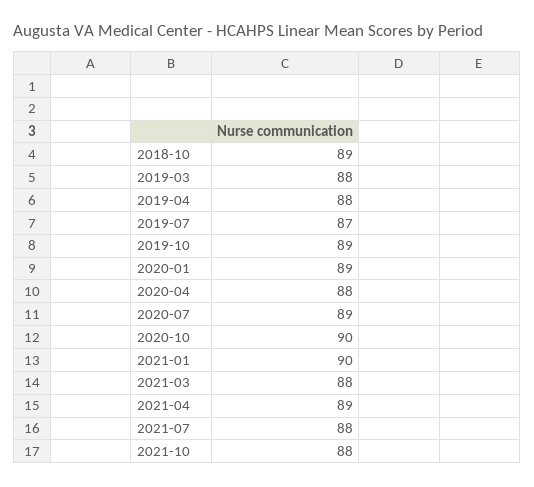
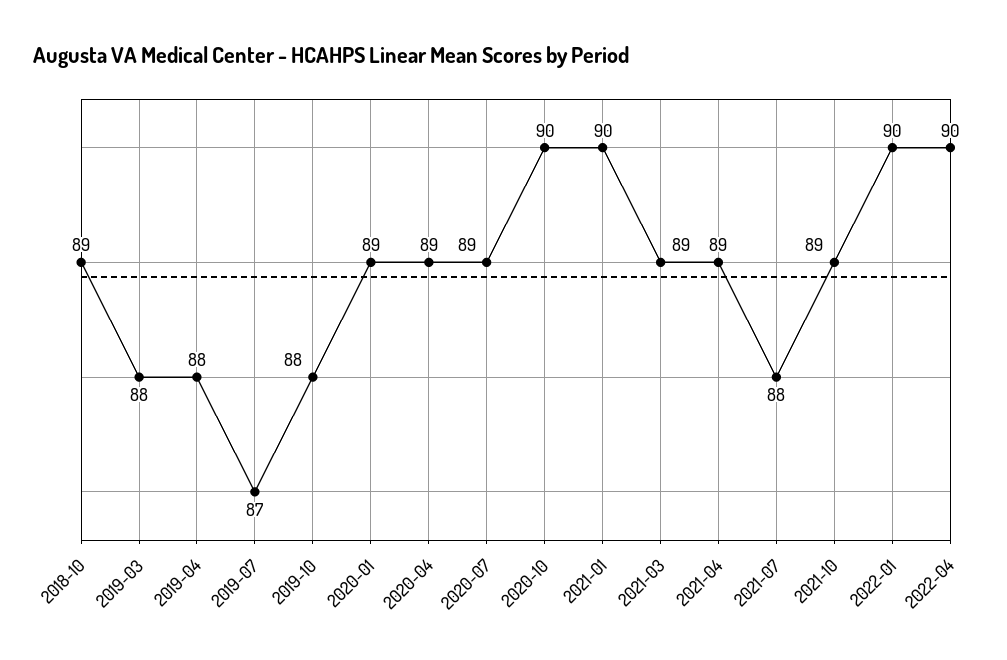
2019-10: 89 -> 88
2020-04: 88 -> 89
2021-03: 88 -> 89
2021-10: 88 -> 89
2022-01: none -> 90
2022-04: none -> 90

